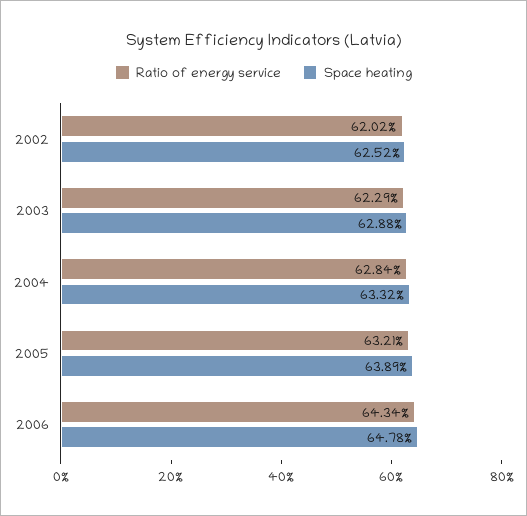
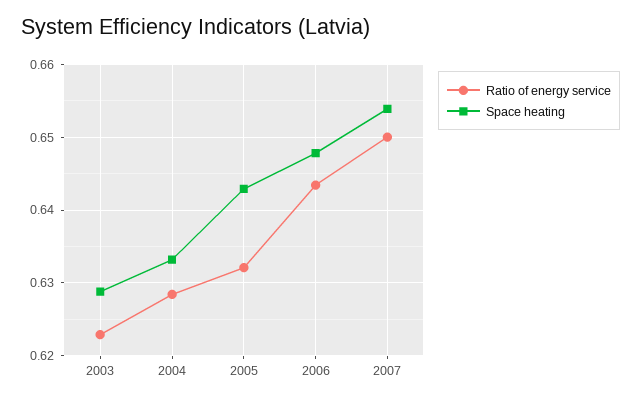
Ratio of energy service, 2002: 0.6202 -> none
Space heating, 2002: 0.6252 -> none
Space heating, 2005: 0.6389 -> 0.643
Ratio of energy service, 2007: none -> 0.65
Space heating, 2007: none -> 0.654

